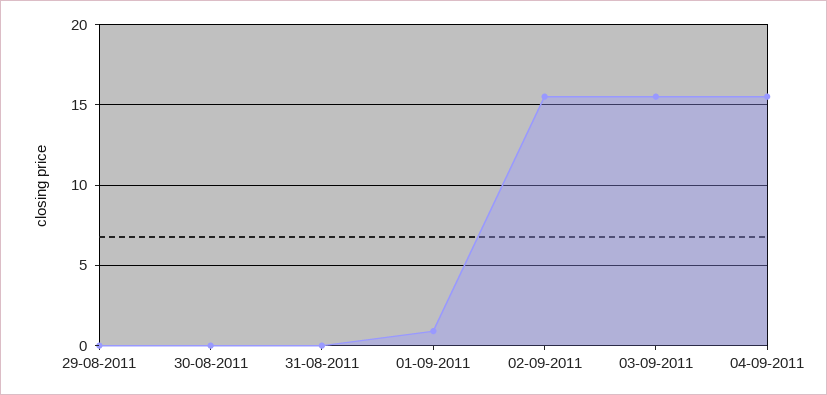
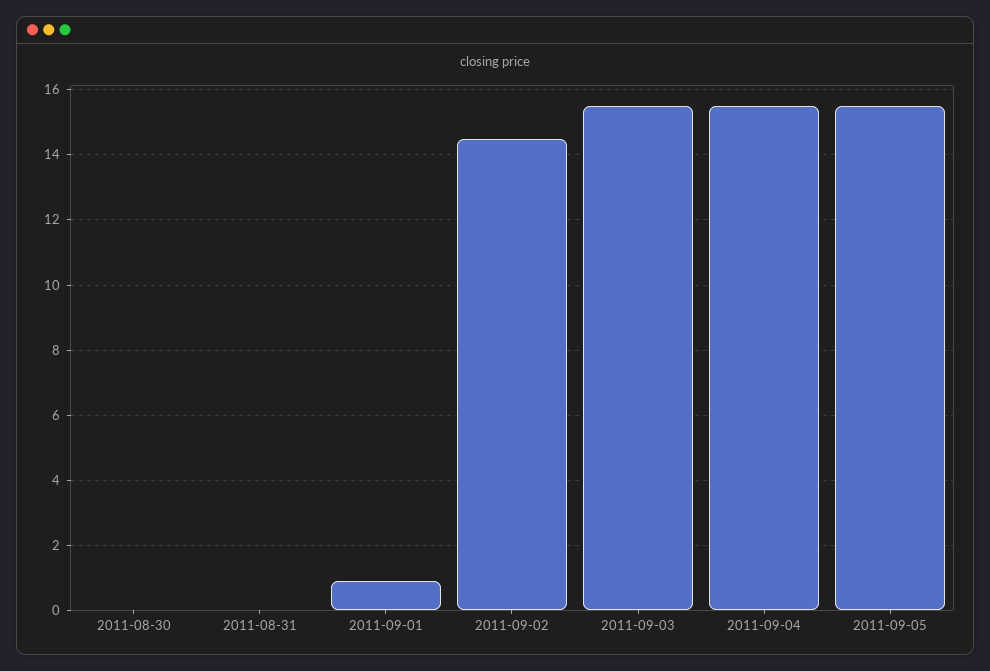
29-08-2011: 0 -> none
02-09-2011: 15.5 -> 14.5
2011-09-05: none -> 15.5

